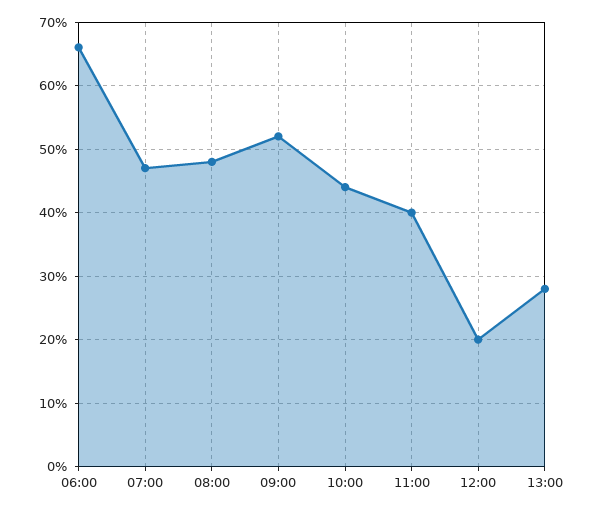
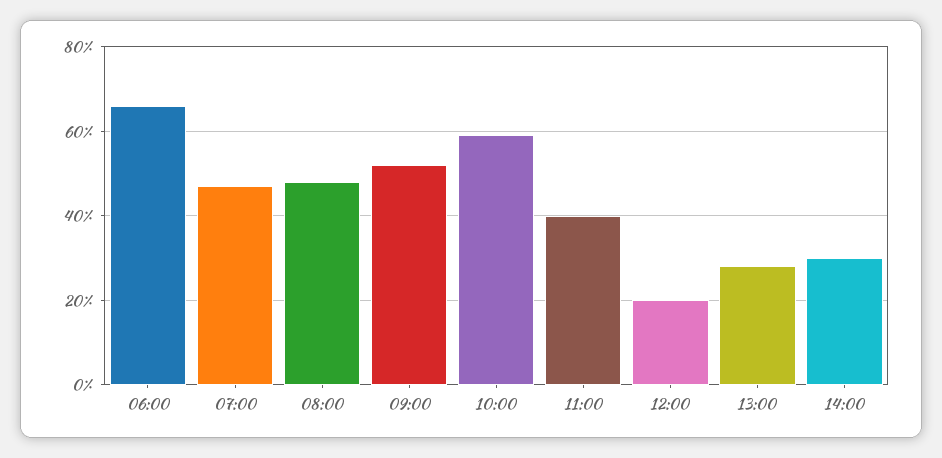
10:00: 44 -> 60
14:00: none -> 30

